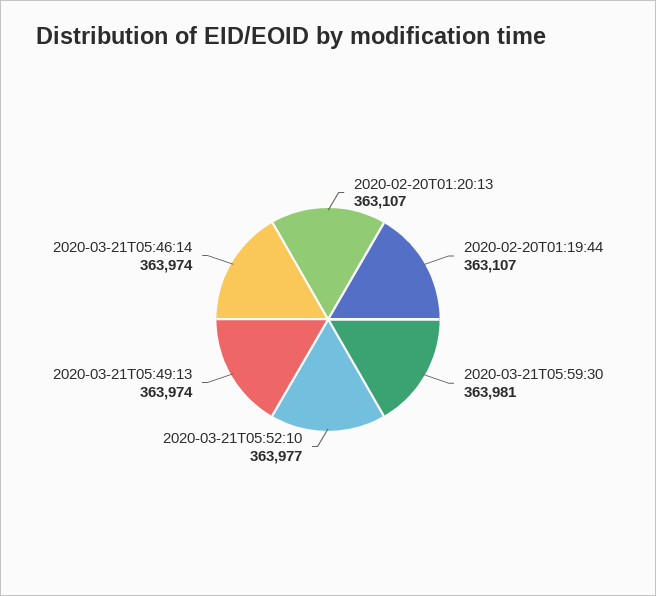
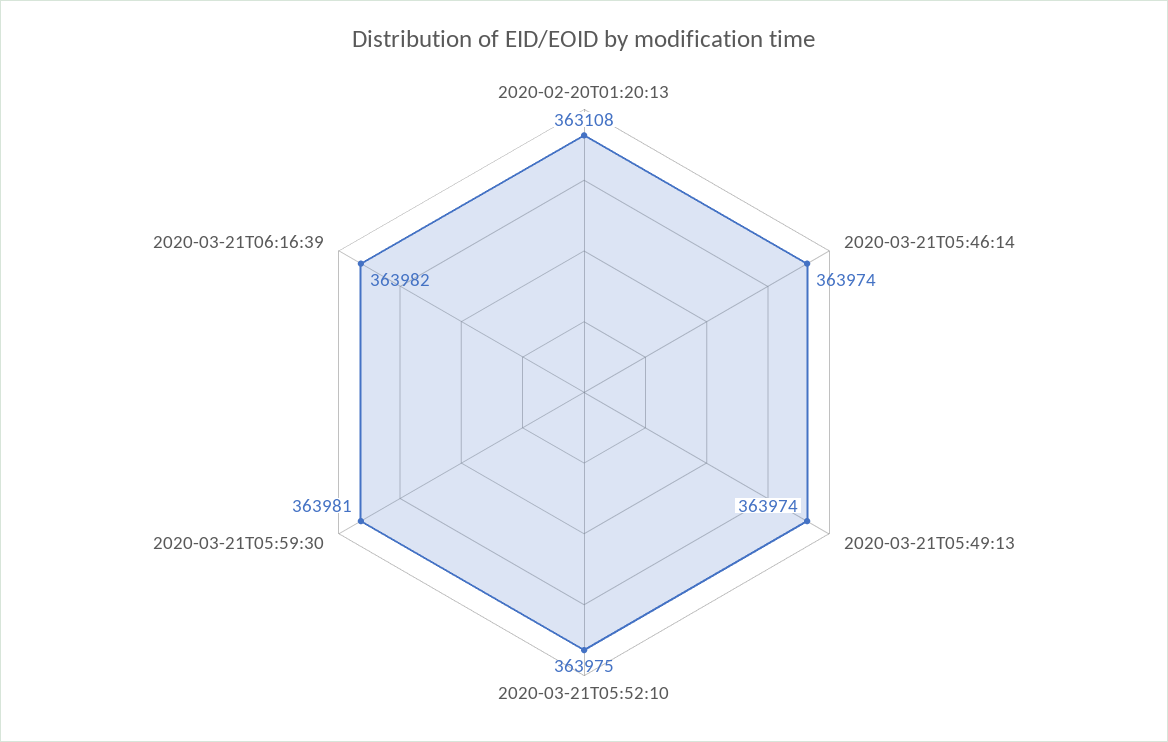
2020-02-20T01:20:13: 363107 -> 363108
2020-02-20T01:19:44: 363107 -> none
2020-03-21T05:52:10: 363977 -> 363975
2020-03-21T06:16:39: none -> 363982

